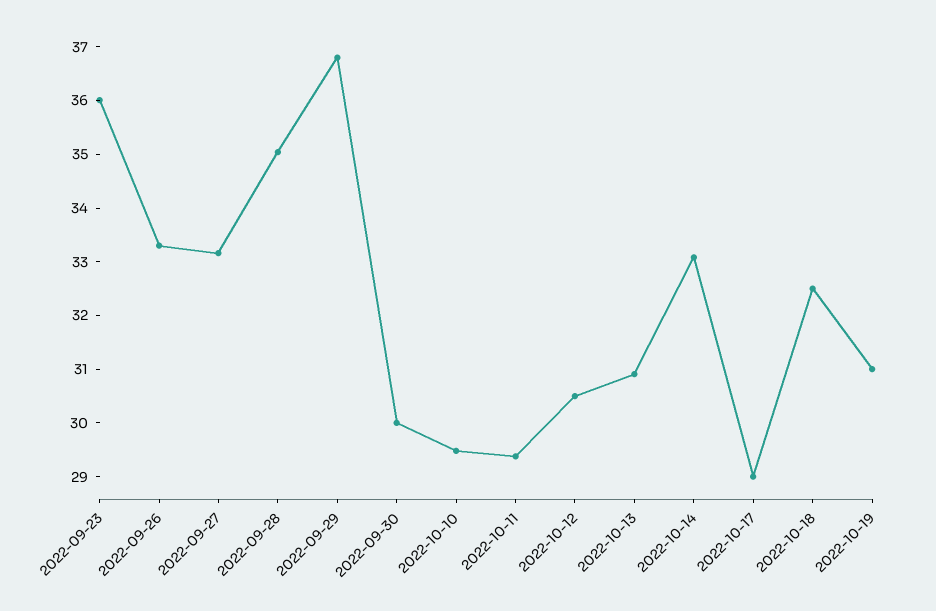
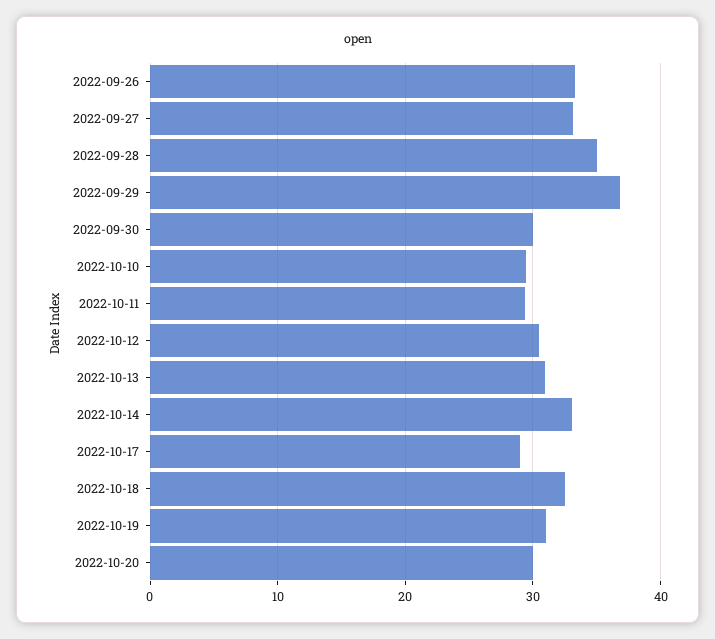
2022-09-23: 36 -> none
2022-10-20: none -> 30

